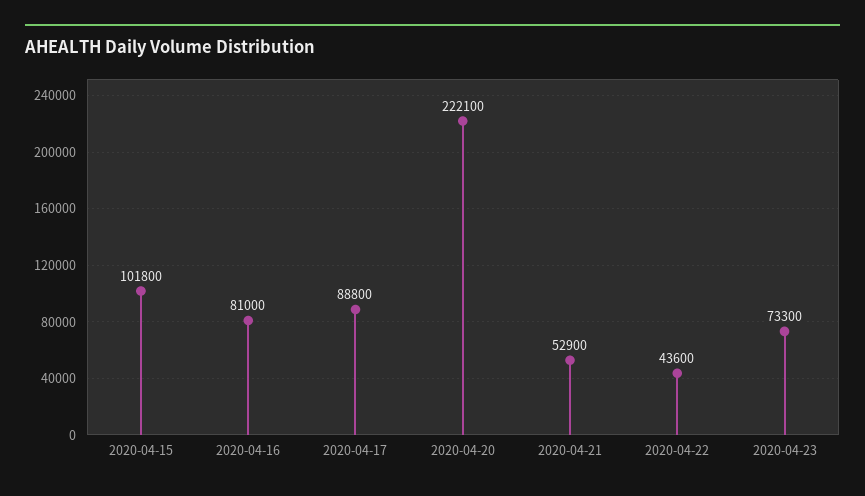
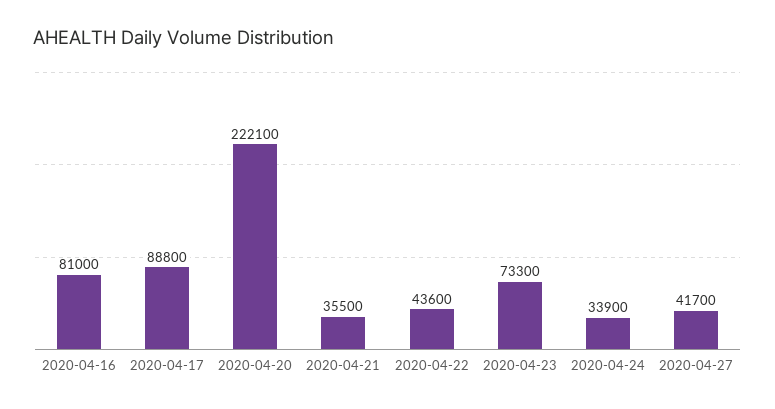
2020-04-15: 101800 -> none
2020-04-21: 52900 -> 35500
2020-04-24: none -> 33900
2020-04-27: none -> 41700

